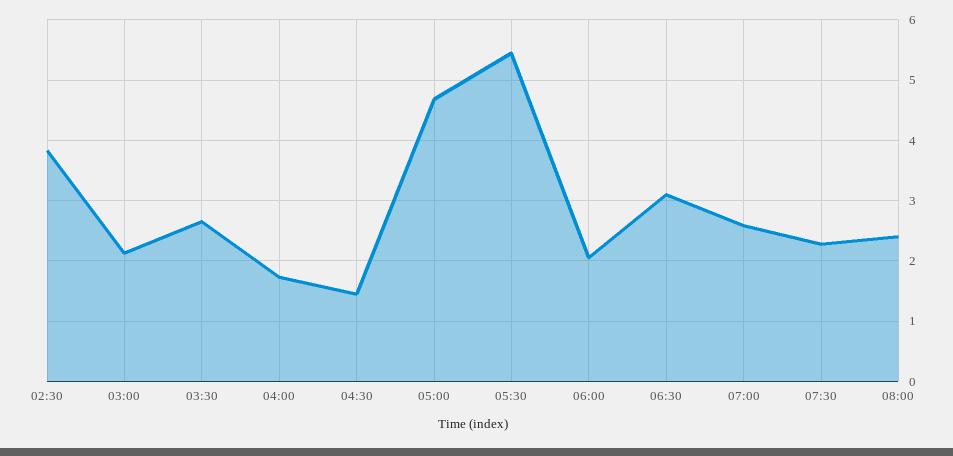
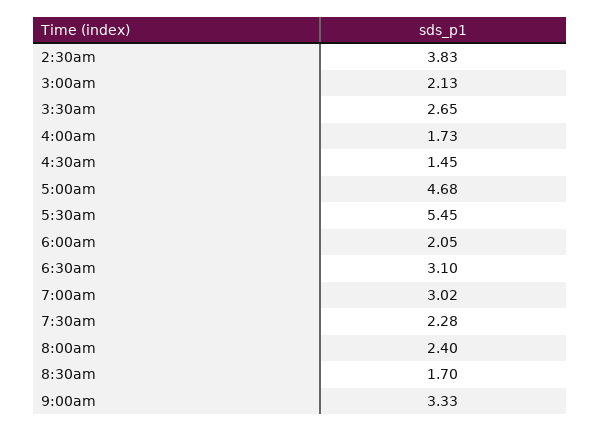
07:00: 2.6 -> 3.02
8:30am: none -> 1.7
9:00am: none -> 3.33

